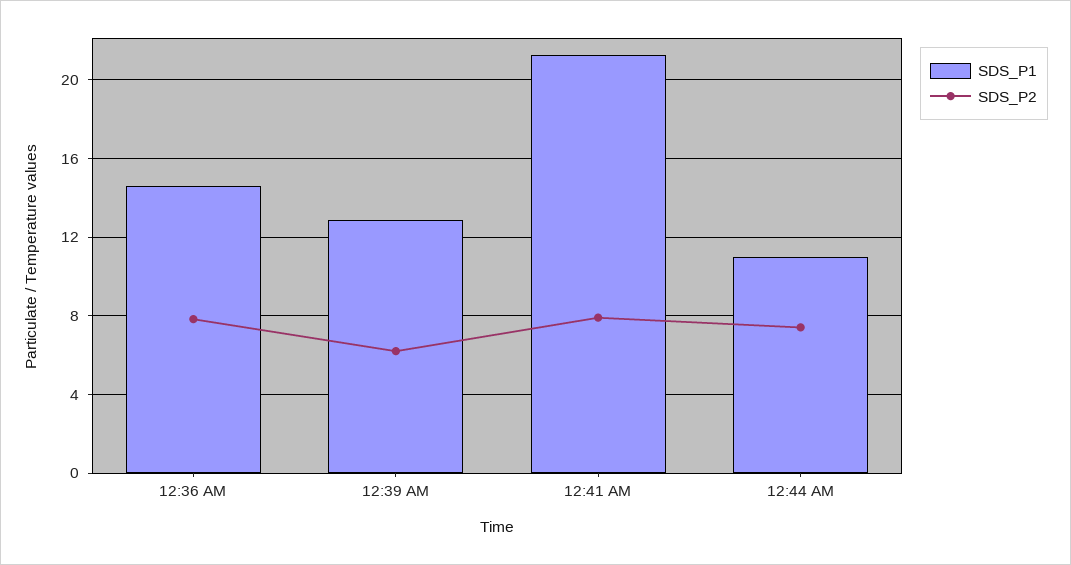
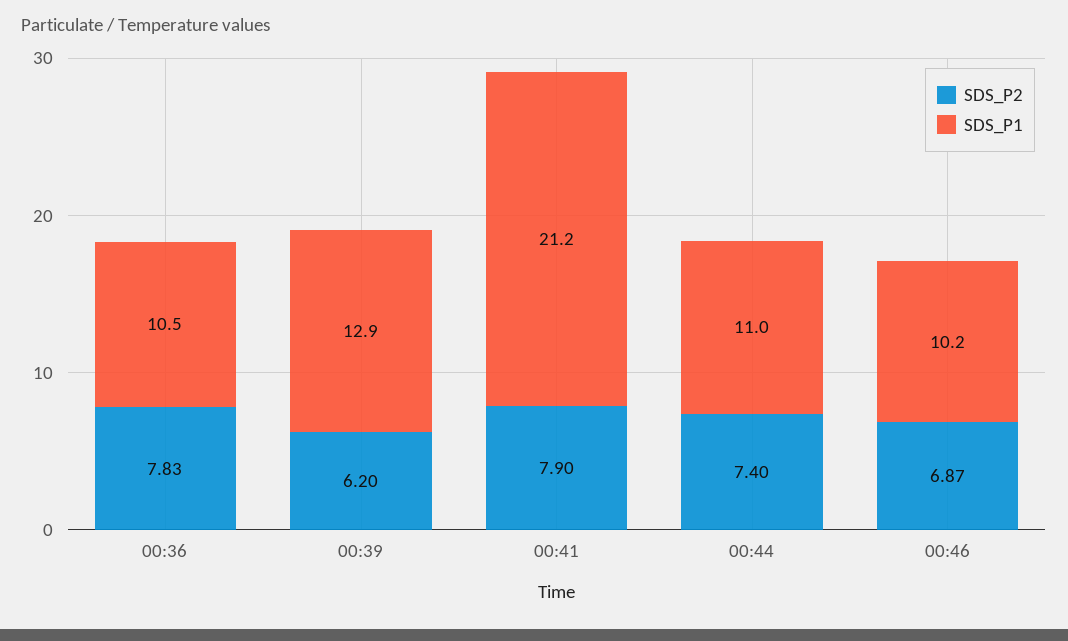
SDS_P1, 12:36 AM: 14.5 -> 10.5
SDS_P2, 00:46: none -> 6.87
SDS_P1, 00:46: none -> 10.2

